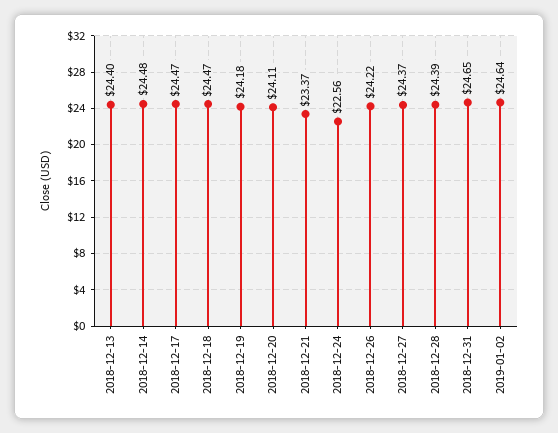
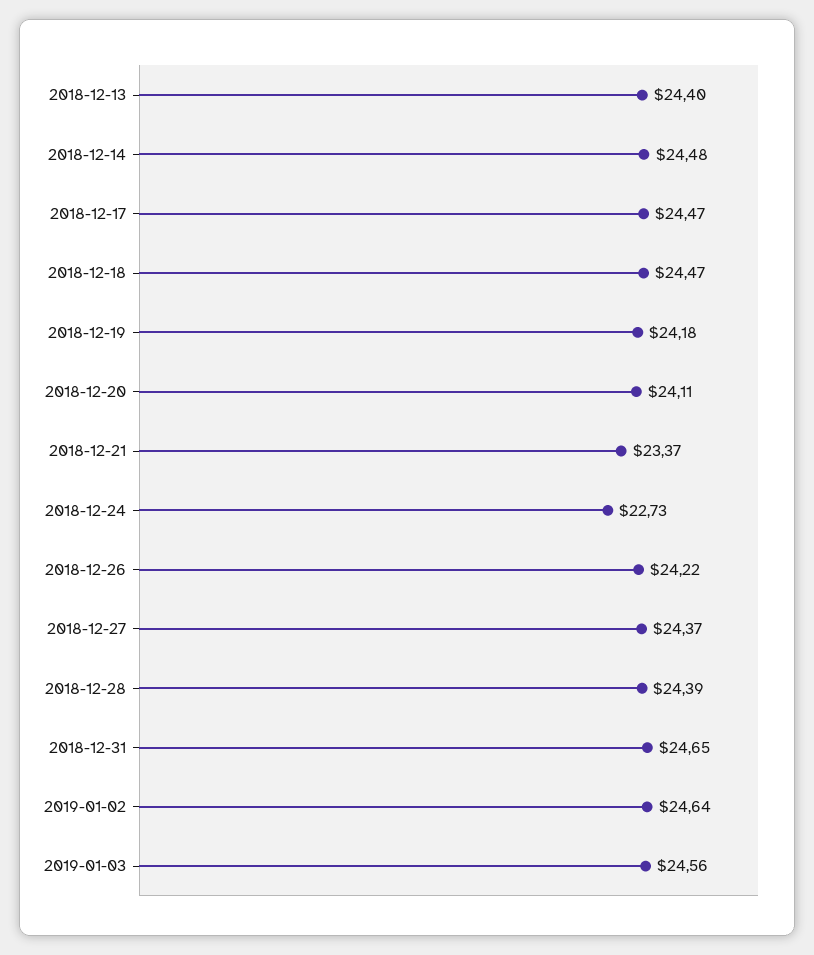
2018-12-24: 22.56 -> 22.73
2019-01-03: none -> 24.56

